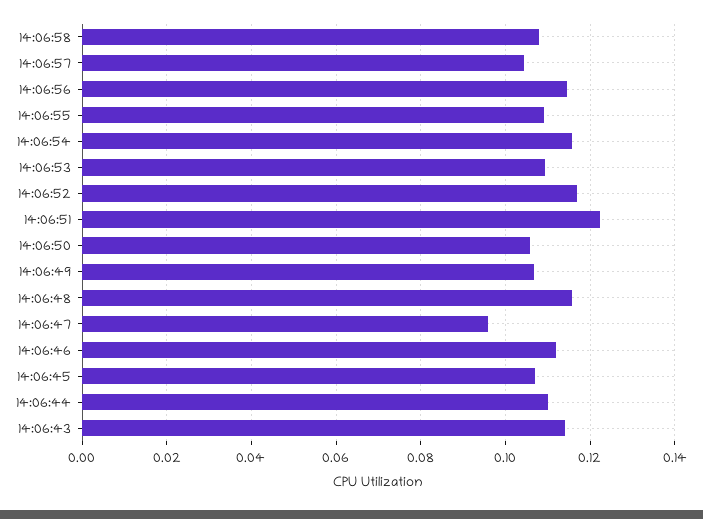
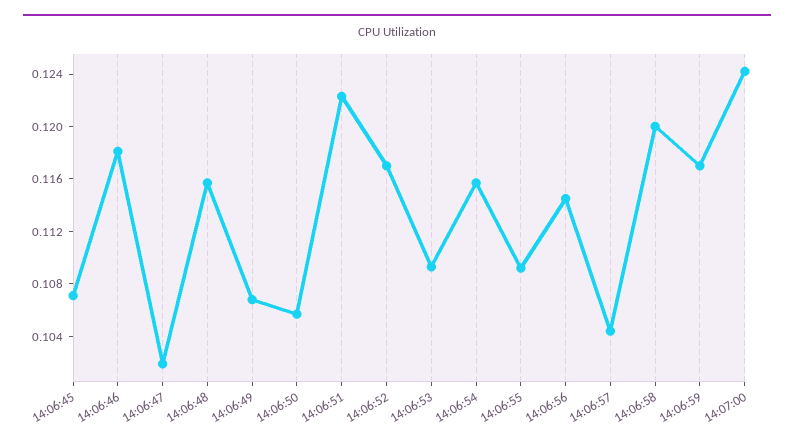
14:06:58: 0.108 -> 0.12
14:06:47: 0.096 -> 0.102
14:06:46: 0.112 -> 0.118
14:06:44: 0.11 -> none
14:06:43: 0.114 -> none
14:06:59: none -> 0.117
14:07:00: none -> 0.124

